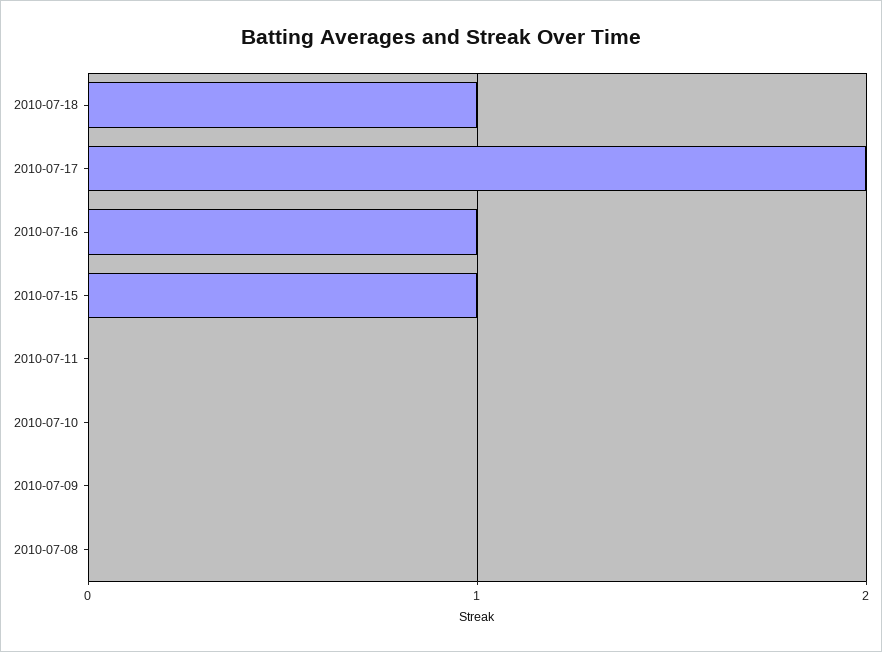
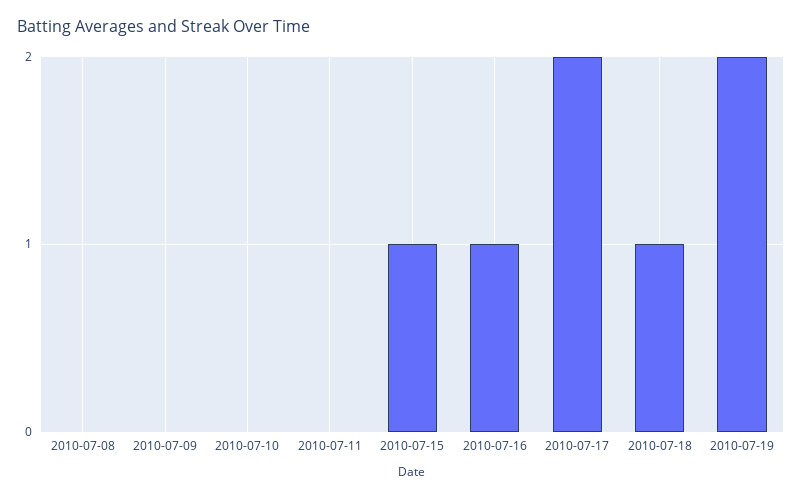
2010-07-19: none -> 2

